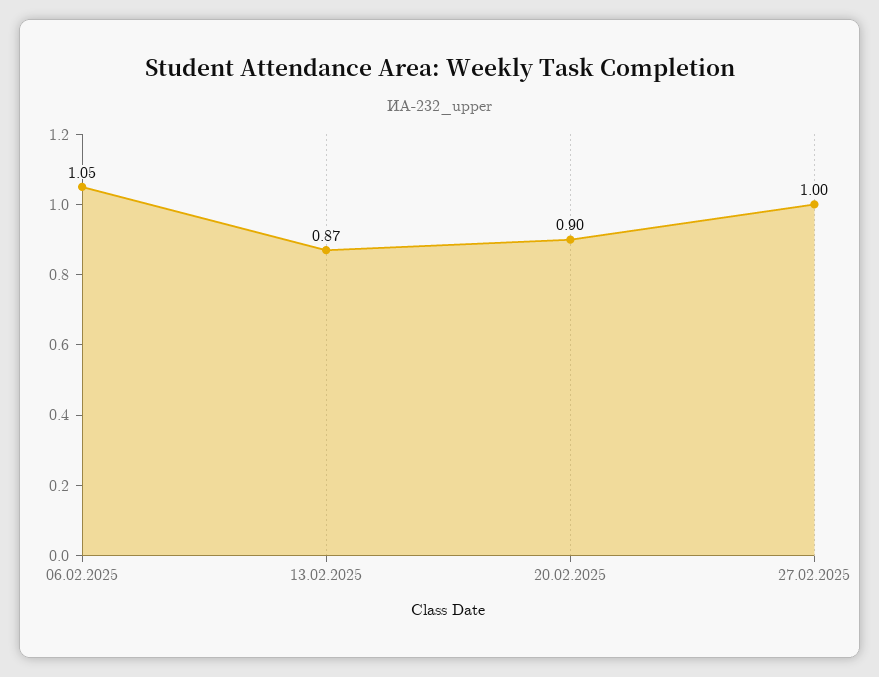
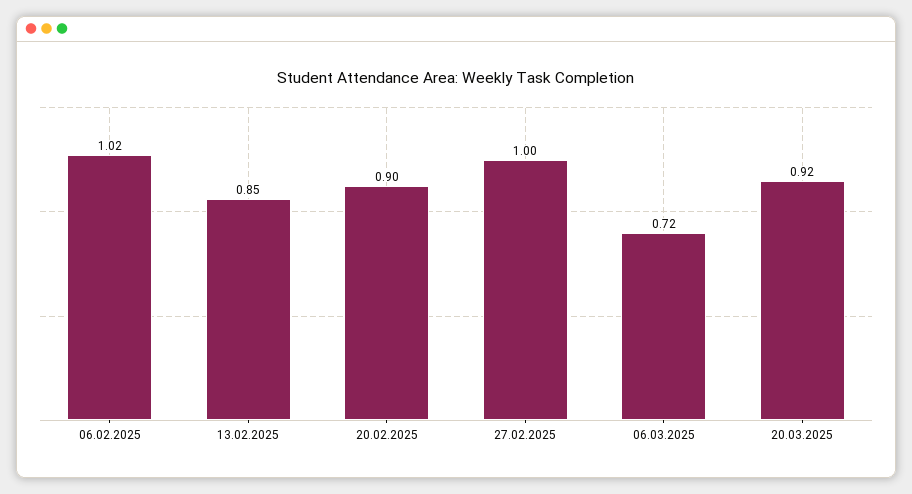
06.02.2025: 1.05 -> 1.02
13.02.2025: 0.87 -> 0.85
06.03.2025: none -> 0.72
20.03.2025: none -> 0.92

